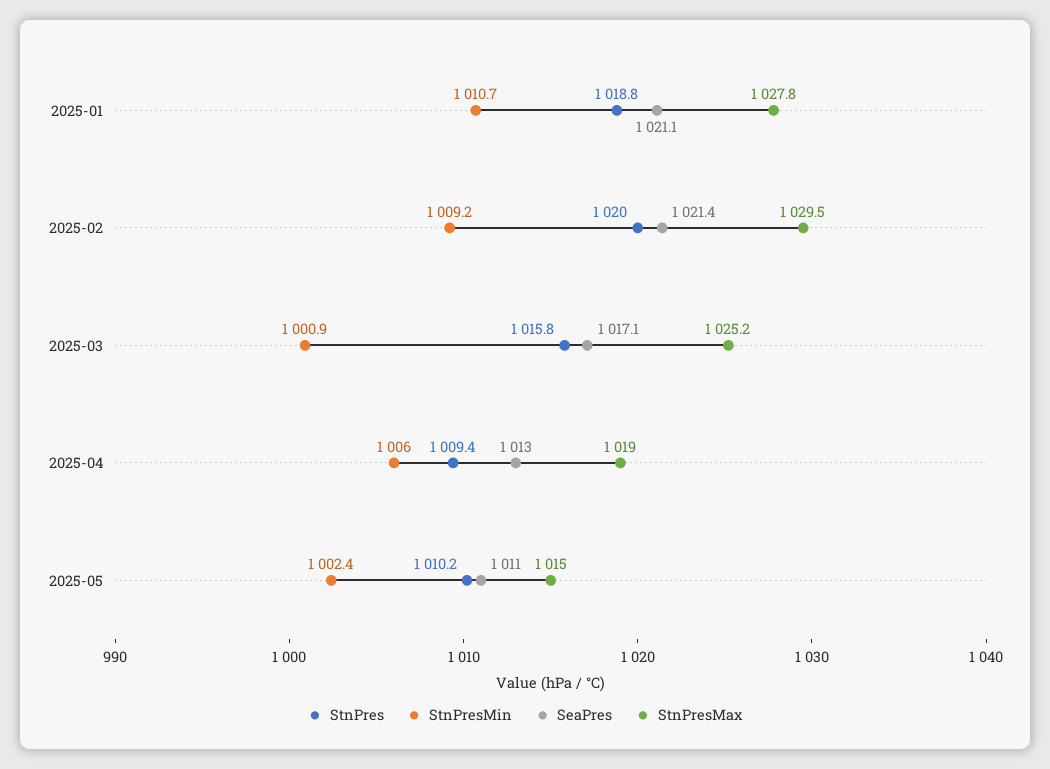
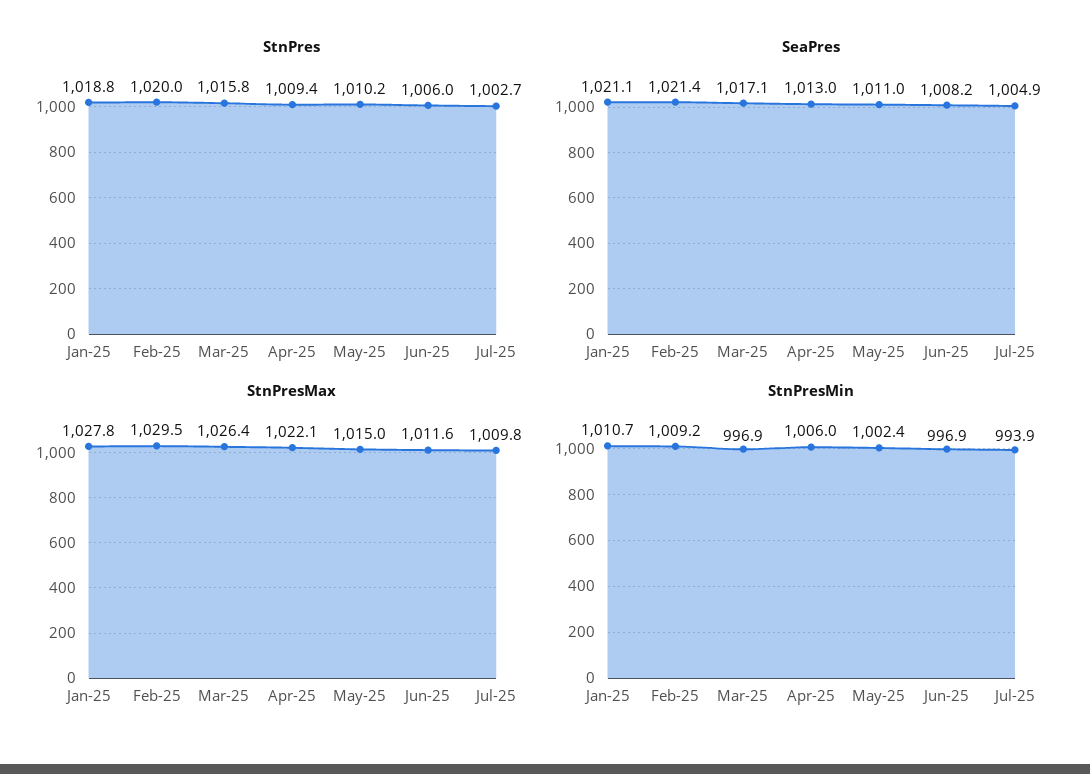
StnPresMin, 2025-03: 1000.9 -> 996.9
StnPresMax, 2025-03: 1025.2 -> 1026.4
StnPresMax, 2025-04: 1019 -> 1022.1
StnPres, Jun-25: none -> 1006
StnPres, Jul-25: none -> 1002.7
SeaPres, Jun-25: none -> 1008.2
SeaPres, Jul-25: none -> 1004.9
StnPresMax, Jun-25: none -> 1011.6
StnPresMax, Jul-25: none -> 1009.8
StnPresMin, Jun-25: none -> 996.9
StnPresMin, Jul-25: none -> 993.9

